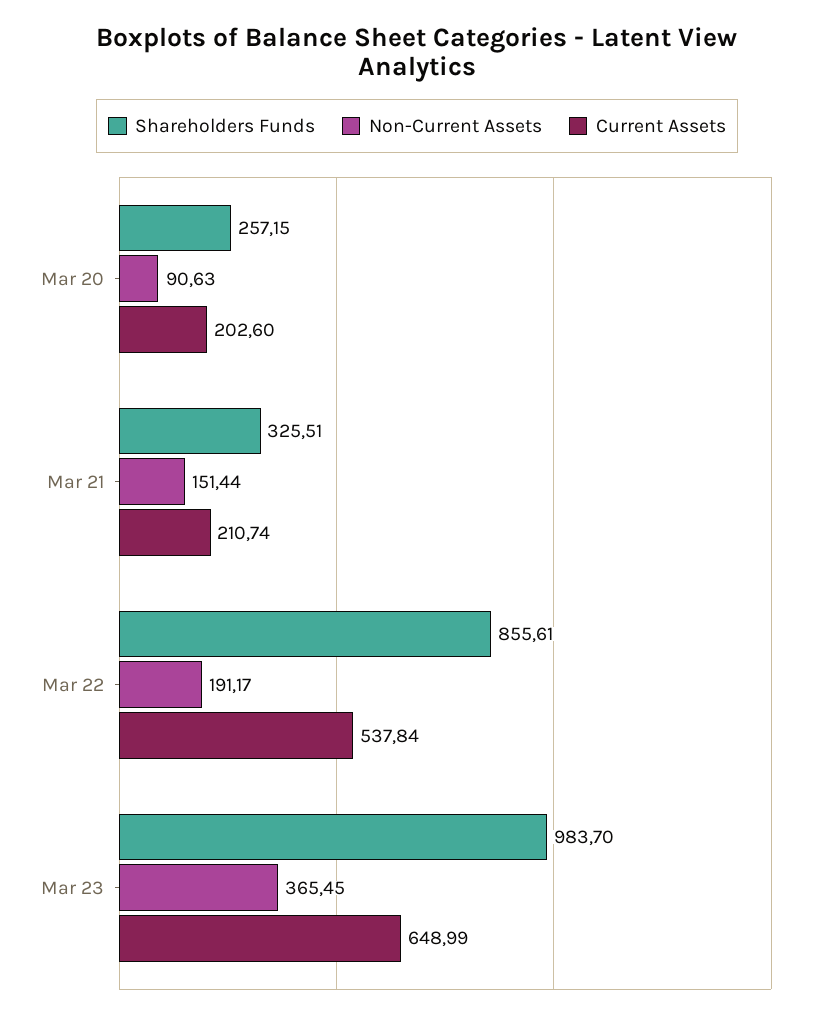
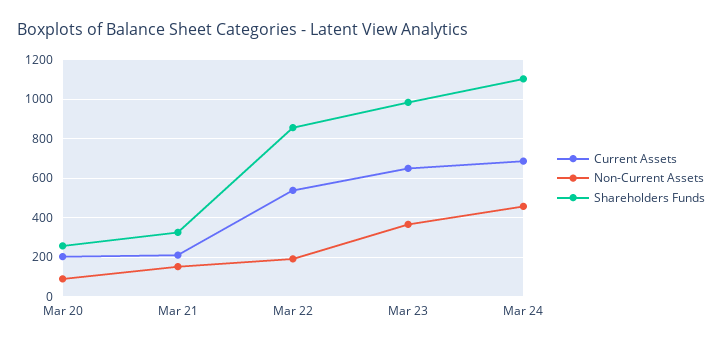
Current Assets, Mar 24: none -> 700
Non-Current Assets, Mar 24: none -> 450
Shareholders Funds, Mar 24: none -> 1100

